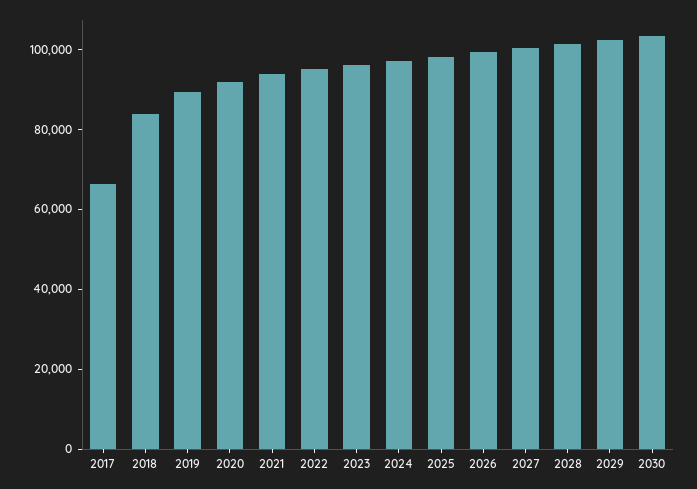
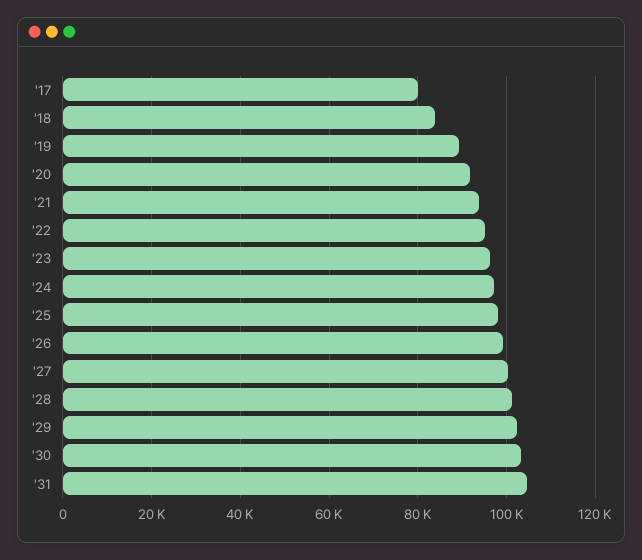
2017: 65000 -> 80000
'31: none -> 104000

